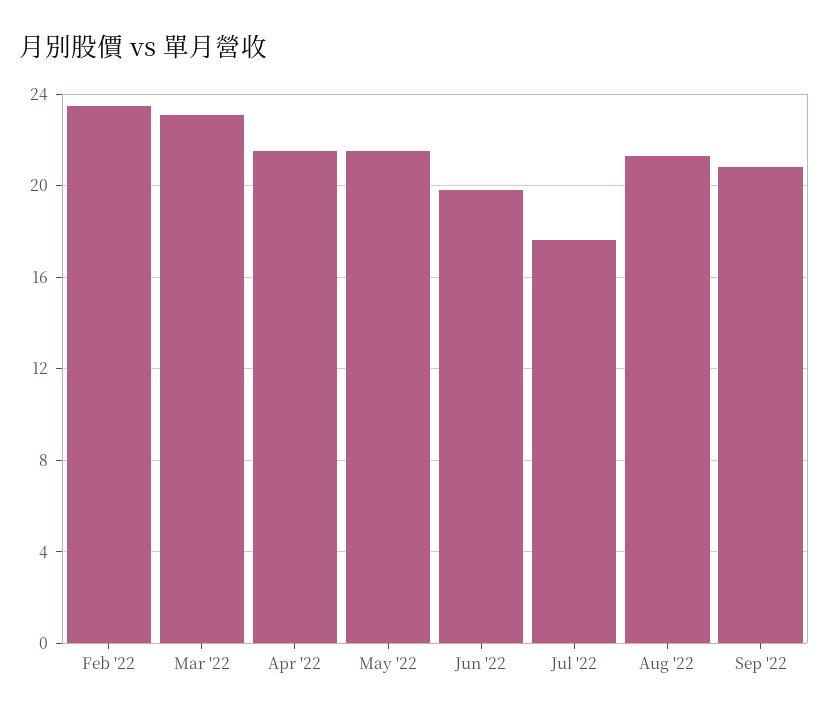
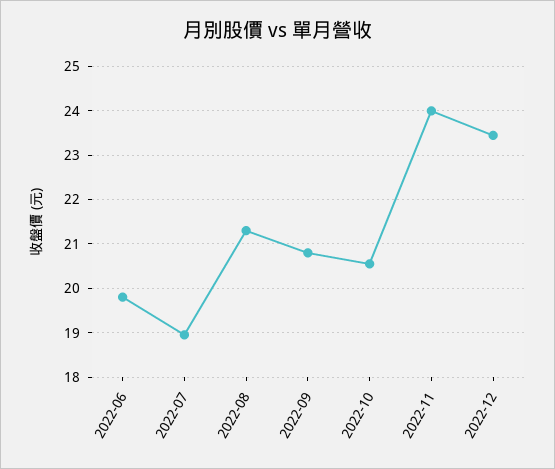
Feb '22: 23.5 -> none
Mar '22: 23 -> none
Apr '22: 21.5 -> none
May '22: 21.5 -> none
Jul '22: 17.5 -> 19
2022-10: none -> 20.6
2022-11: none -> 24
2022-12: none -> 23.4

